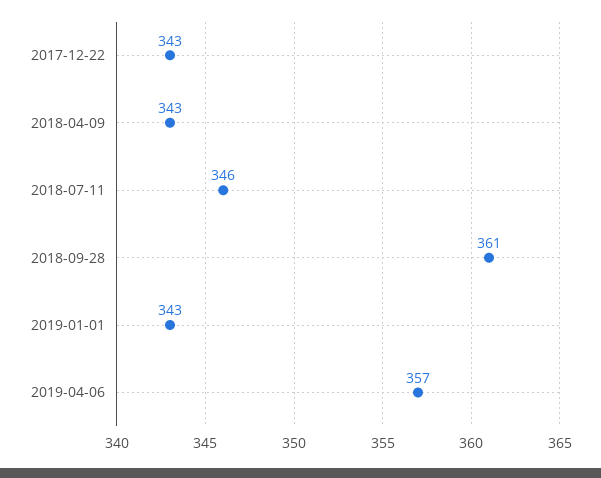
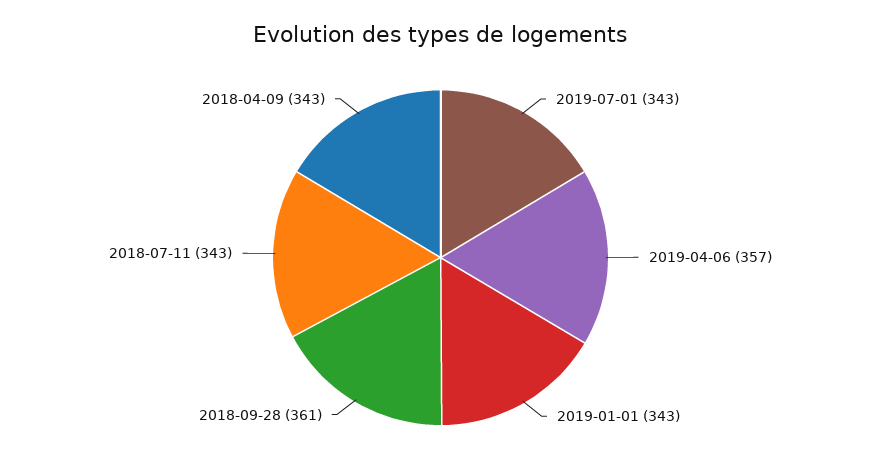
2017-12-22: 343 -> none
2018-07-11: 346 -> 343
2019-07-01: none -> 343

